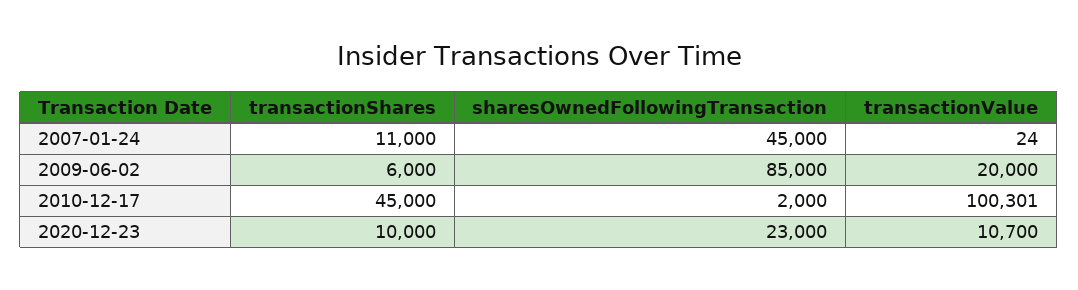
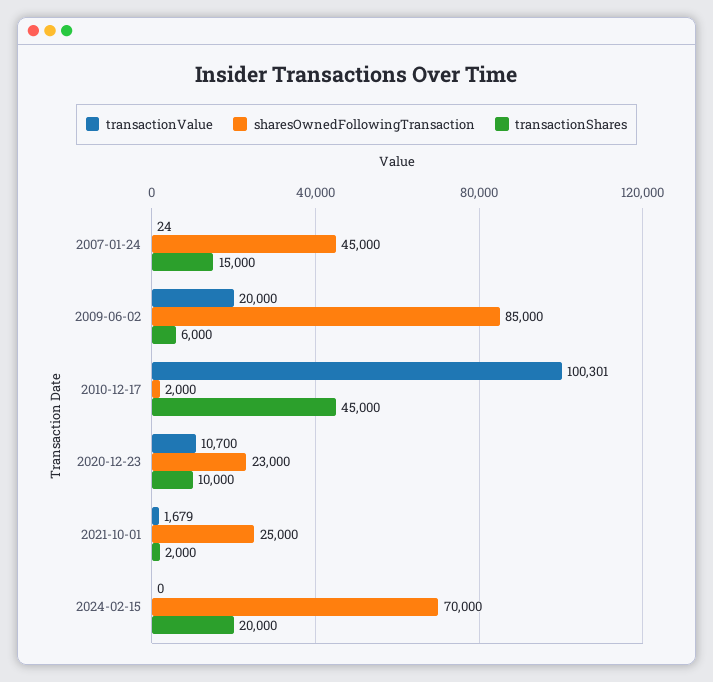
transactionShares, 2007-01-24: 11000 -> 15000
transactionValue, 2021-10-01: none -> 1679
sharesOwnedFollowingTransaction, 2021-10-01: none -> 25000
transactionShares, 2021-10-01: none -> 2000
transactionValue, 2024-02-15: none -> 0
sharesOwnedFollowingTransaction, 2024-02-15: none -> 70000
transactionShares, 2024-02-15: none -> 20000

